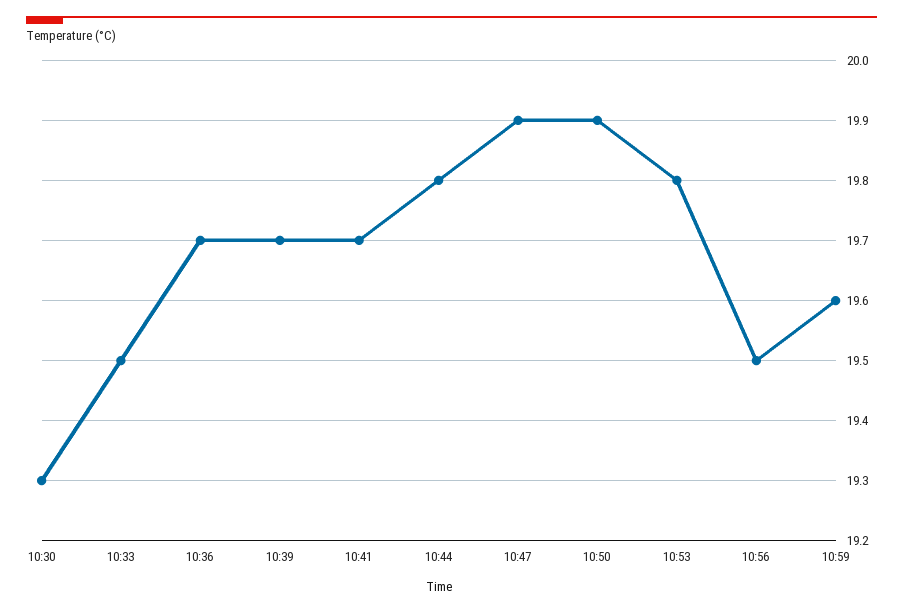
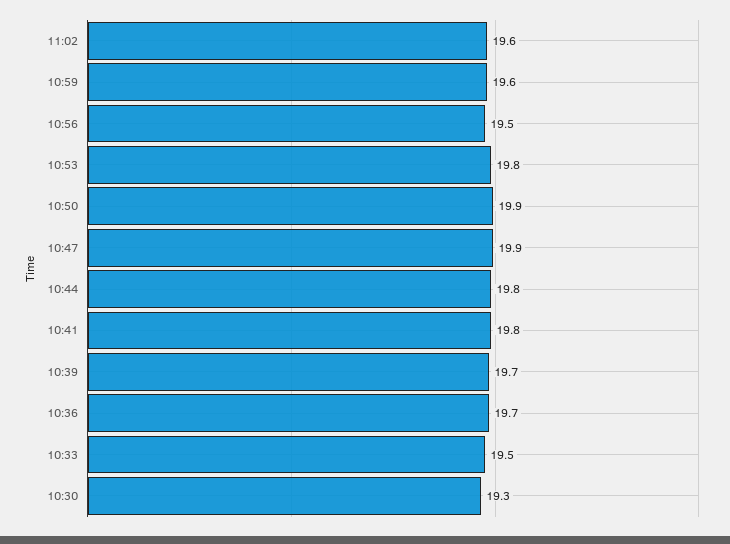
10:41: 19.7 -> 19.8
11:02: none -> 19.6

